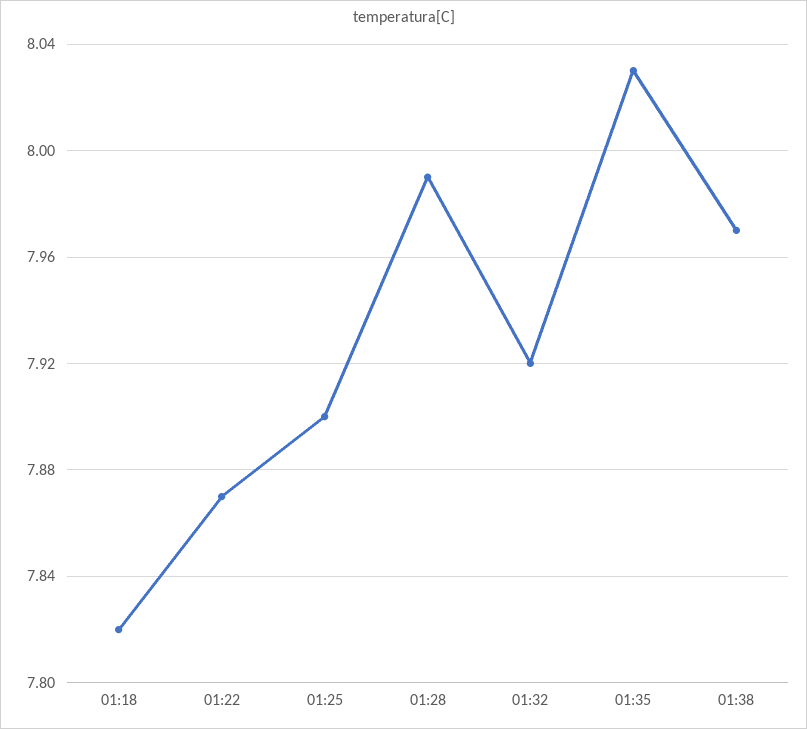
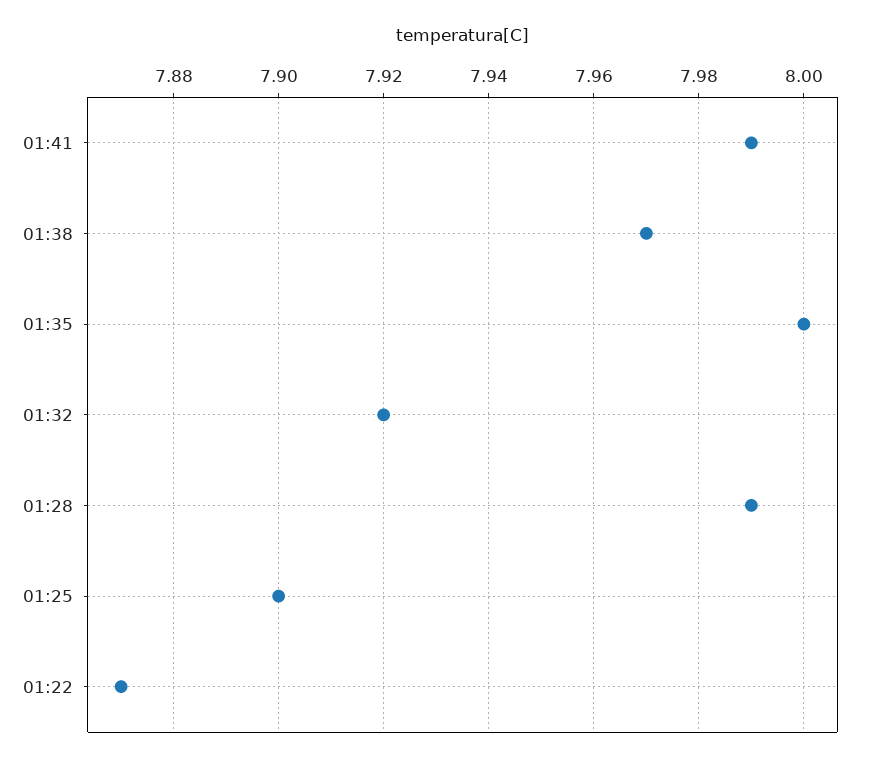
01:18: 7.82 -> none
01:35: 8.03 -> 8
01:41: none -> 7.99

